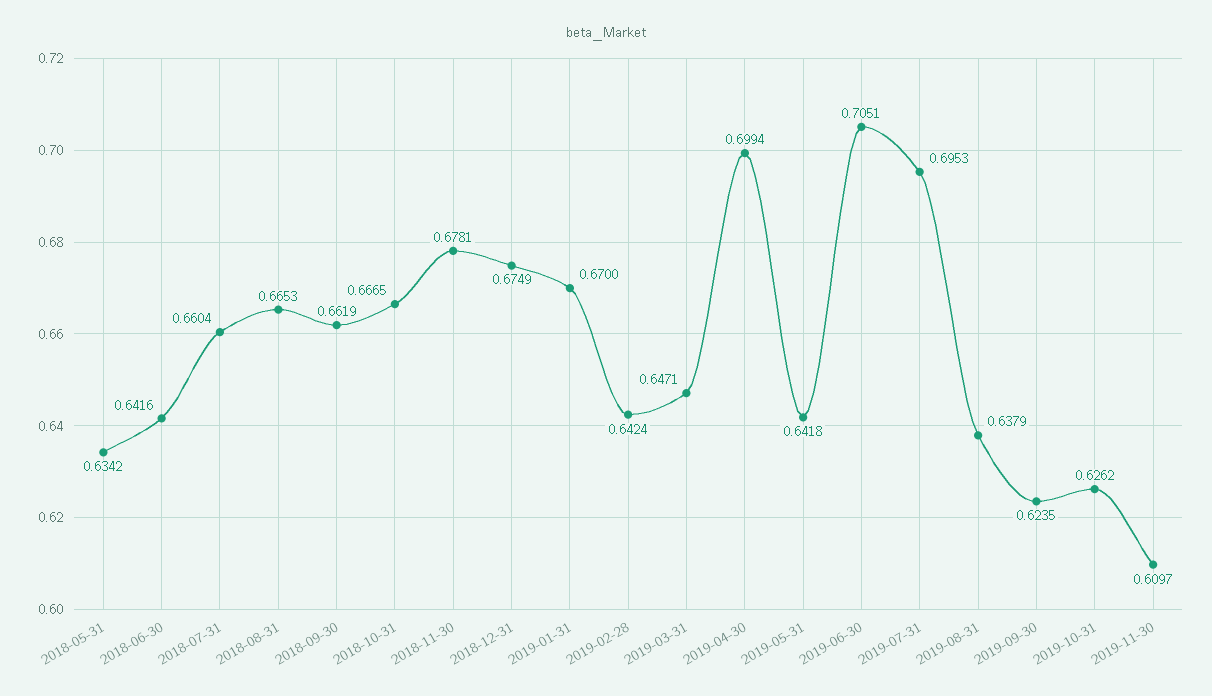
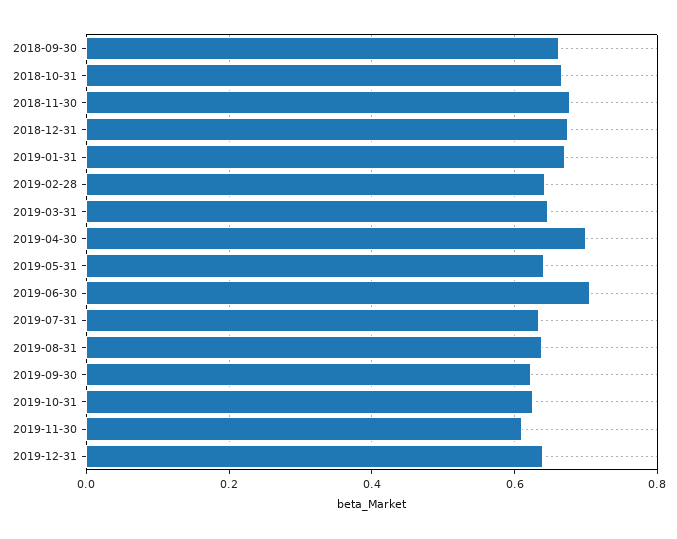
2018-05-31: 0.6342 -> none
2018-06-30: 0.6416 -> none
2018-07-31: 0.6604 -> none
2018-08-31: 0.6653 -> none
2019-07-31: 0.6953 -> 0.64
2019-12-31: none -> 0.64

